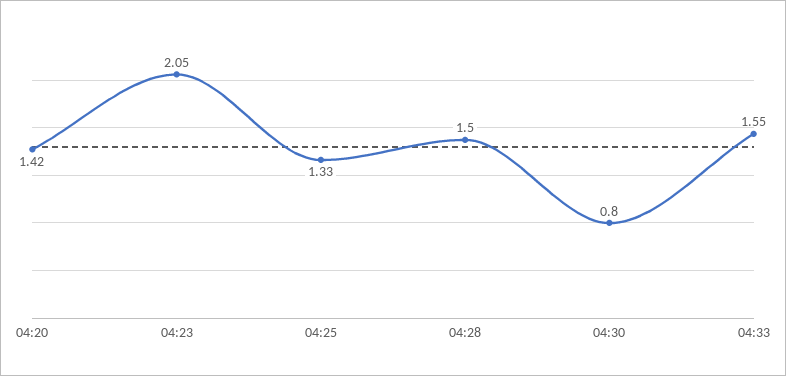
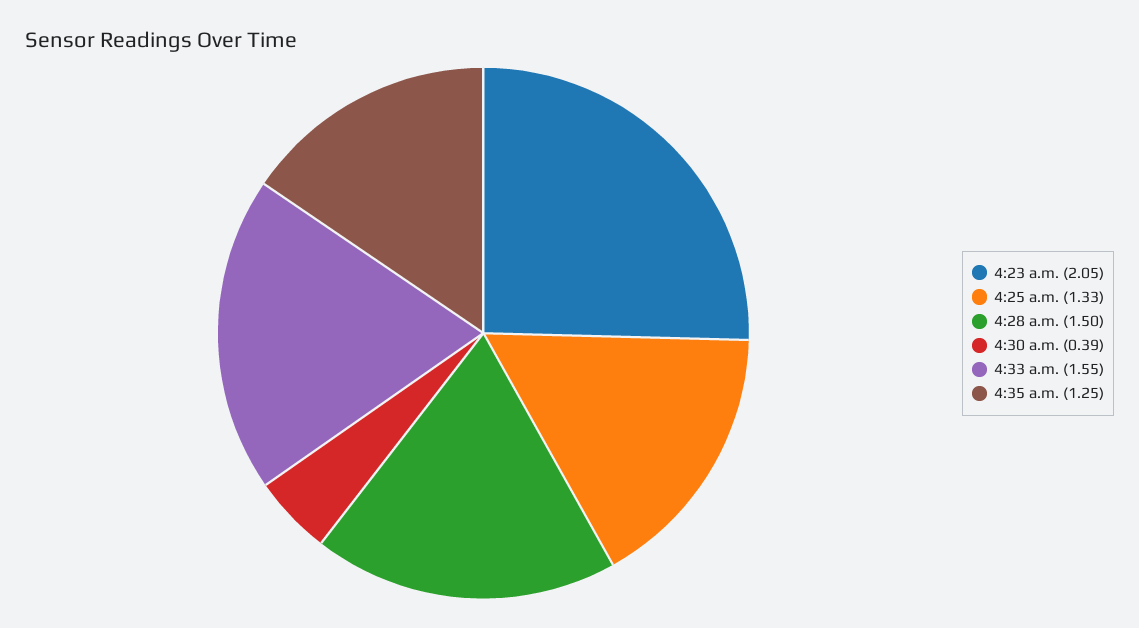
04:20: 1.42 -> none
04:30: 0.8 -> 0.39
4:35 a.m.: none -> 1.25

